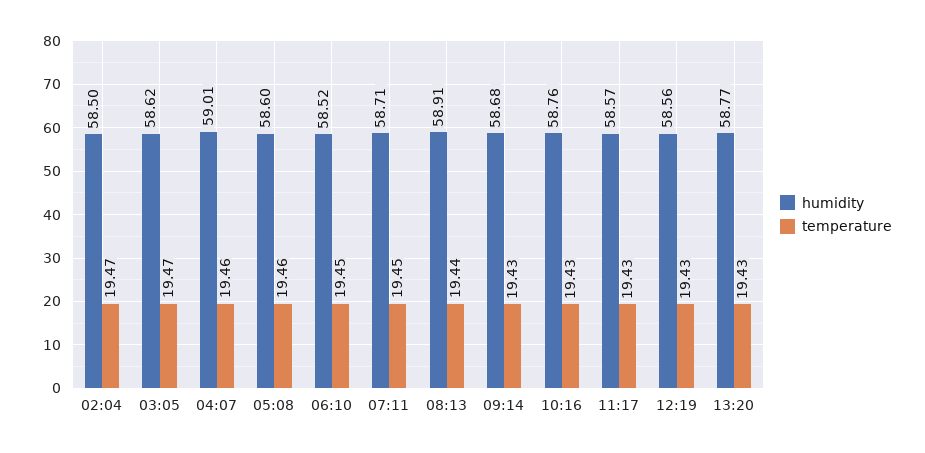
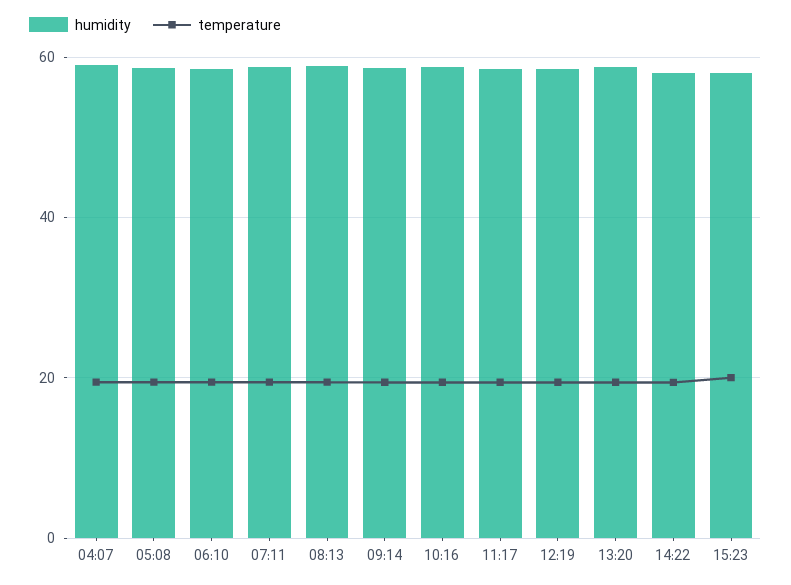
humidity, 02:04: 58.5 -> none
temperature, 02:04: 19.47 -> none
humidity, 03:05: 58.62 -> none
temperature, 03:05: 19.47 -> none
humidity, 14:22: none -> 58
temperature, 14:22: none -> 20
humidity, 15:23: none -> 58
temperature, 15:23: none -> 20

